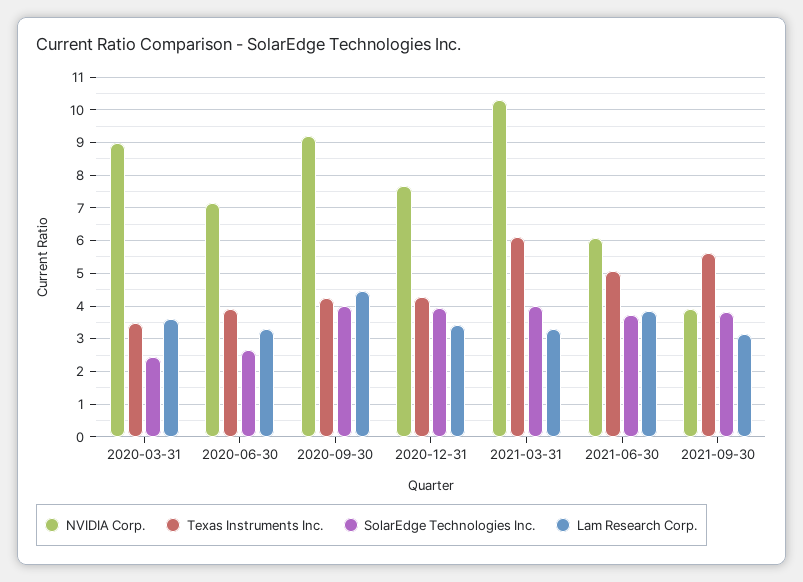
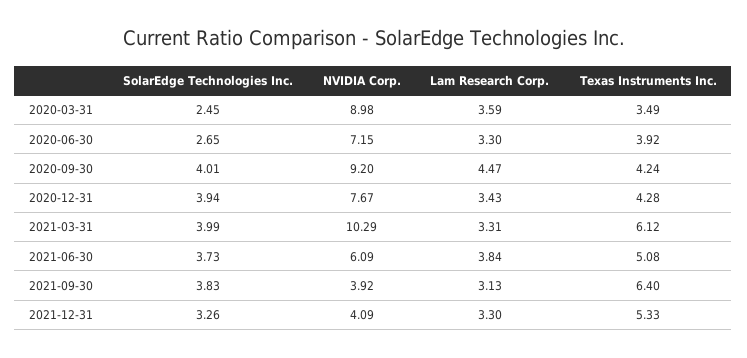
Texas Instruments Inc., 2021-09-30: 5.6 -> 6.4
SolarEdge Technologies Inc., 2021-12-31: none -> 3.26
NVIDIA Corp., 2021-12-31: none -> 4.09
Lam Research Corp., 2021-12-31: none -> 3.3
Texas Instruments Inc., 2021-12-31: none -> 5.33

